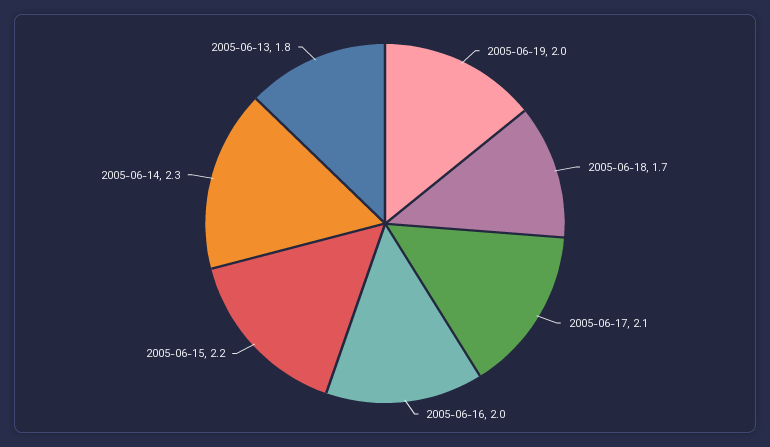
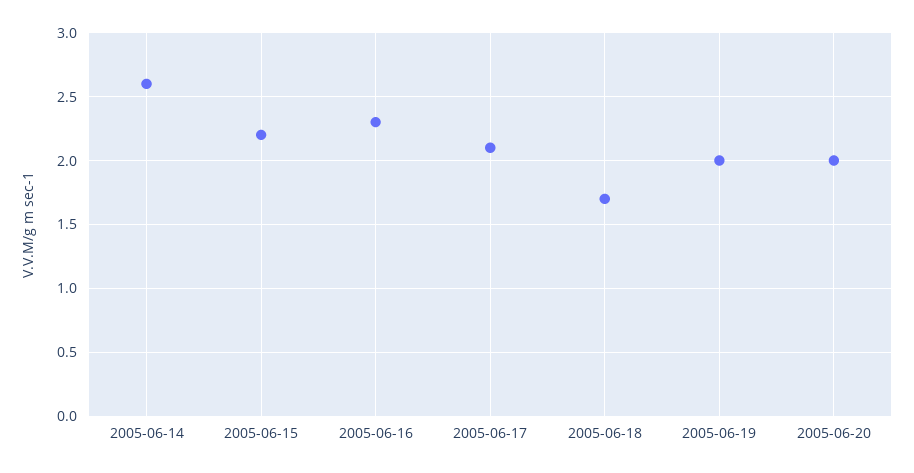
2005-06-16: 2 -> 2.3
2005-06-14: 2.3 -> 2.6
2005-06-13: 1.8 -> none
2005-06-20: none -> 2

